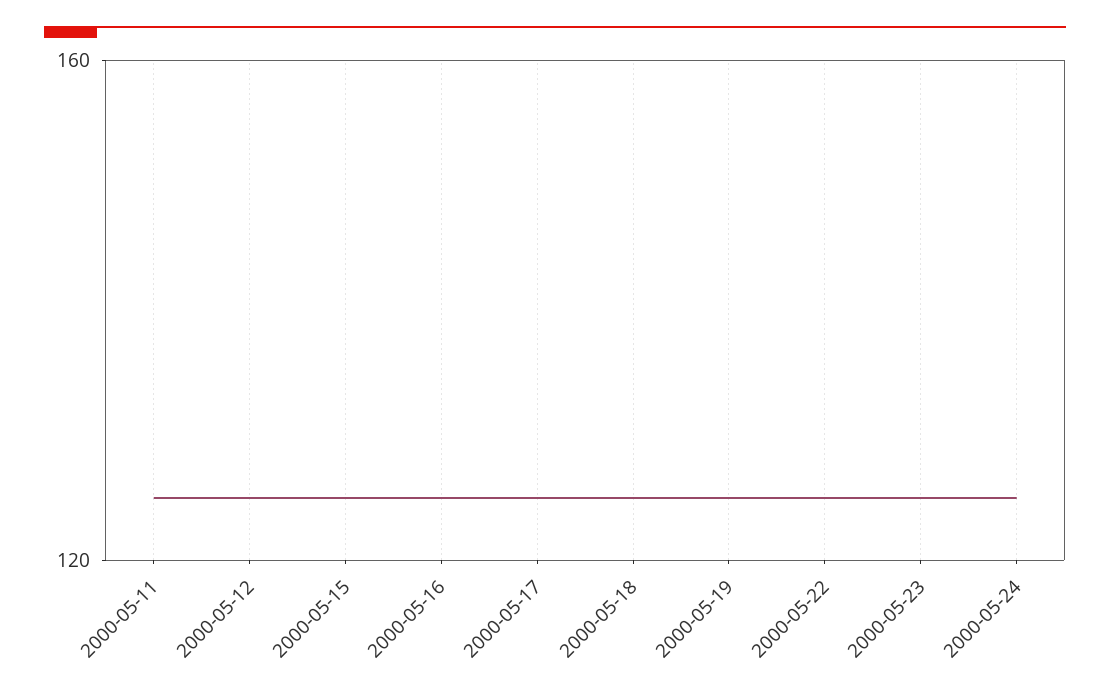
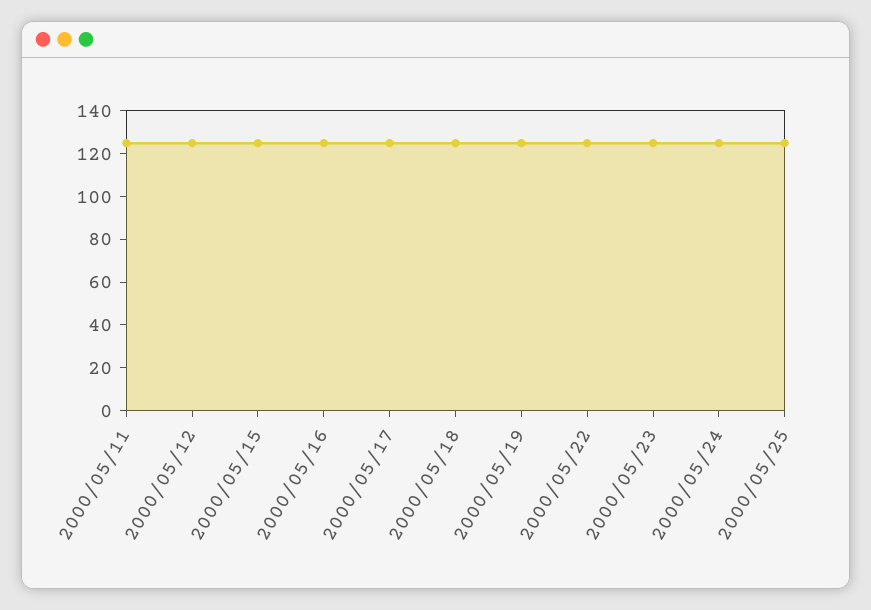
2000/05/25: none -> 125

